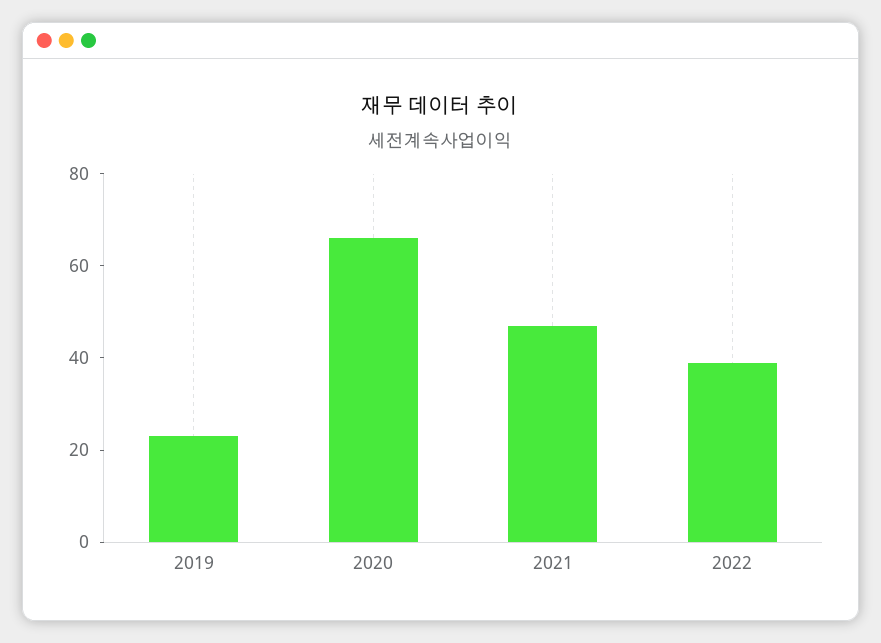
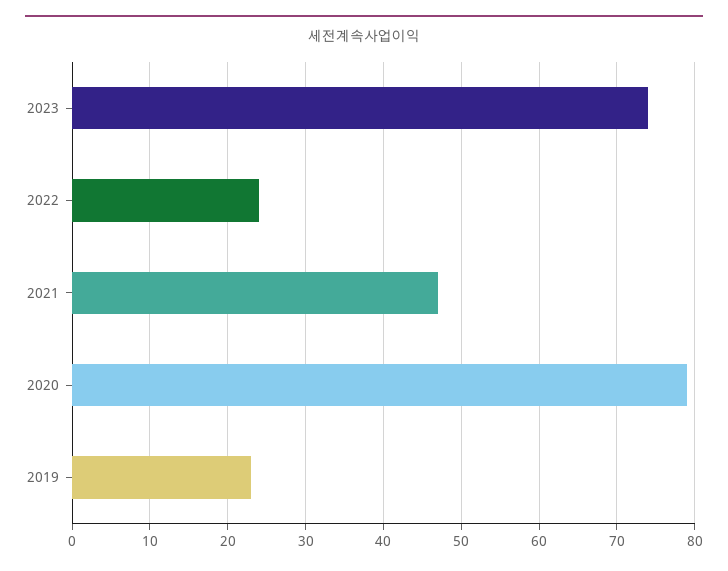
2020: 65 -> 79
2022: 40 -> 24
2023: none -> 74

